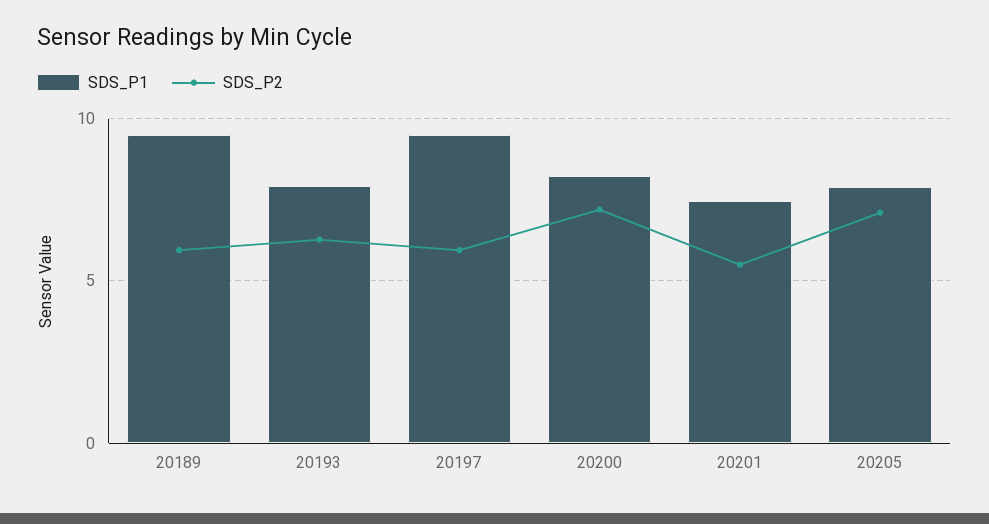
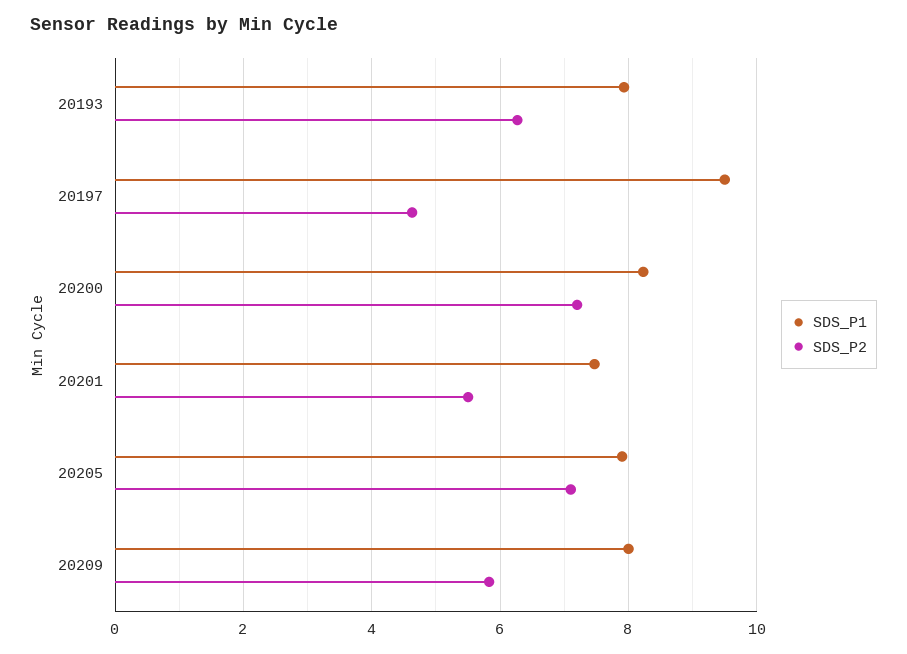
SDS_P1, 20189: 9.5 -> none
SDS_P2, 20189: 6 -> none
SDS_P2, 20197: 6 -> 4.6
SDS_P1, 20209: none -> 8
SDS_P2, 20209: none -> 5.8

